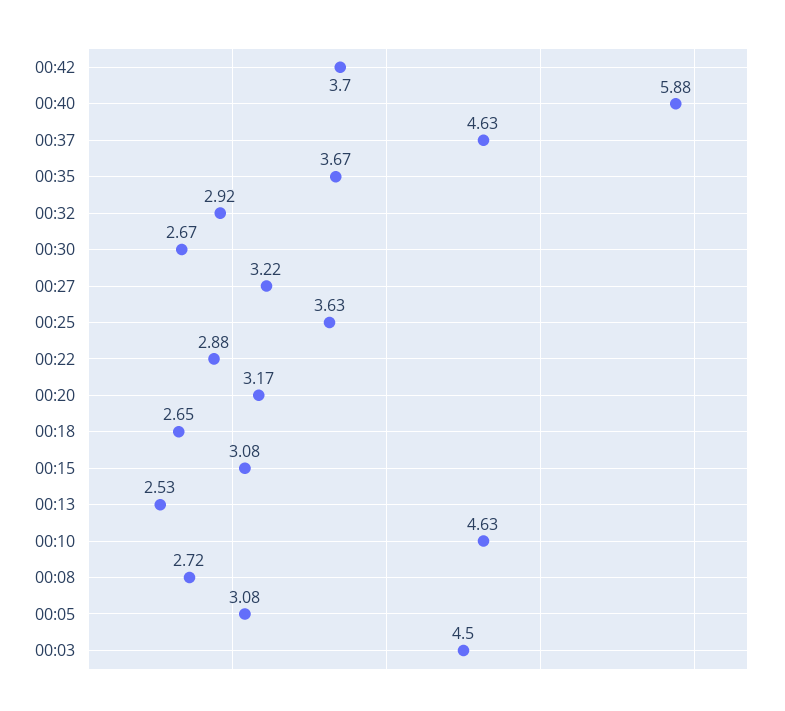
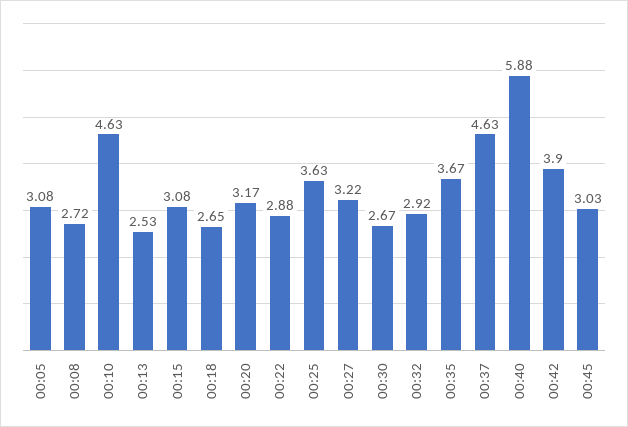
00:42: 3.7 -> 3.9
00:03: 4.5 -> none
00:45: none -> 3.03

